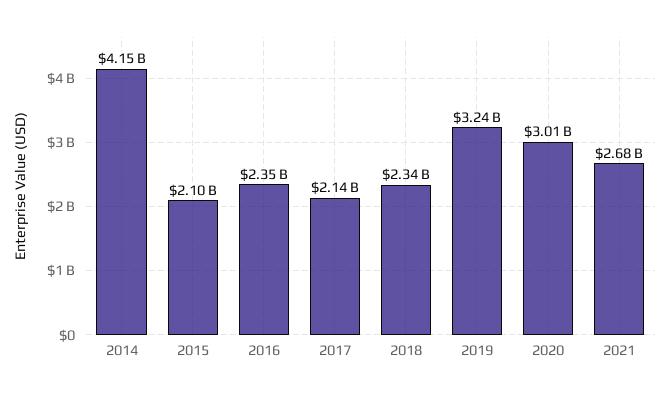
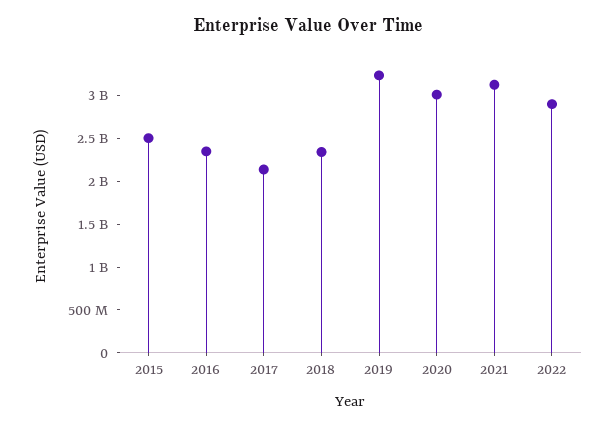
2014: 4150000000 -> none
2015: 2100000000 -> 2500000000
2021: 2680000000 -> 3100000000
2022: none -> 2900000000

